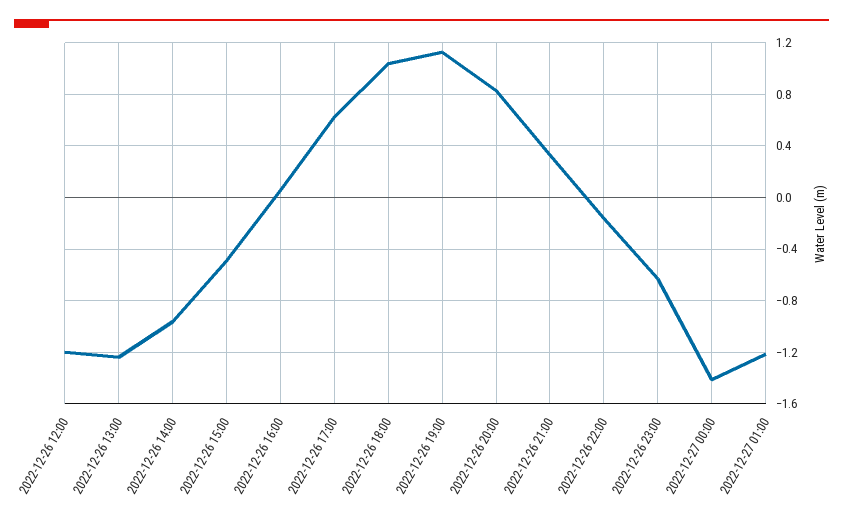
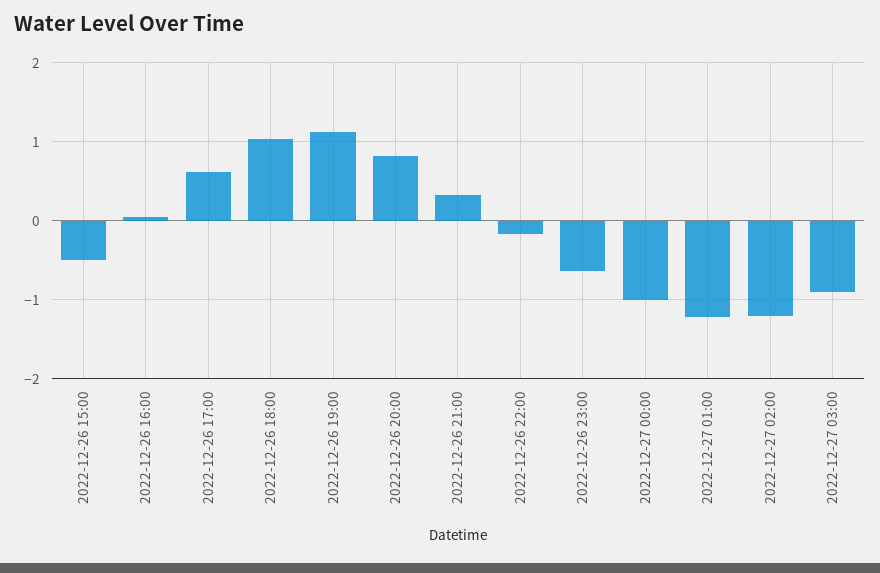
2022-12-26 12:00: -1.2 -> none
2022-12-26 13:00: -1.25 -> none
2022-12-26 14:00: -0.95 -> none
2022-12-27 00:00: -1.4 -> -1
2022-12-27 02:00: none -> -1.2
2022-12-27 03:00: none -> -0.9

